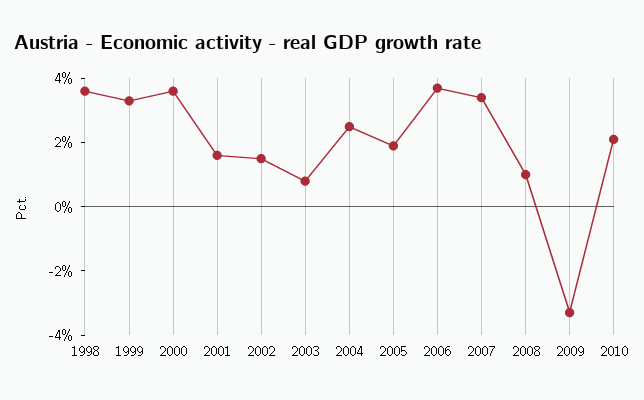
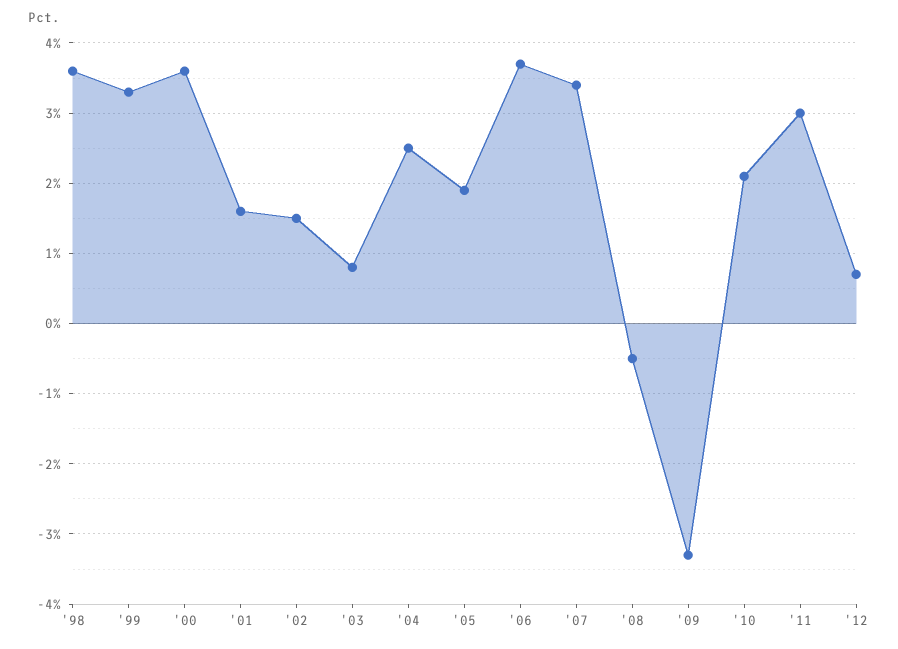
2008: 1 -> -0.5
'11: none -> 3
'12: none -> 0.7

